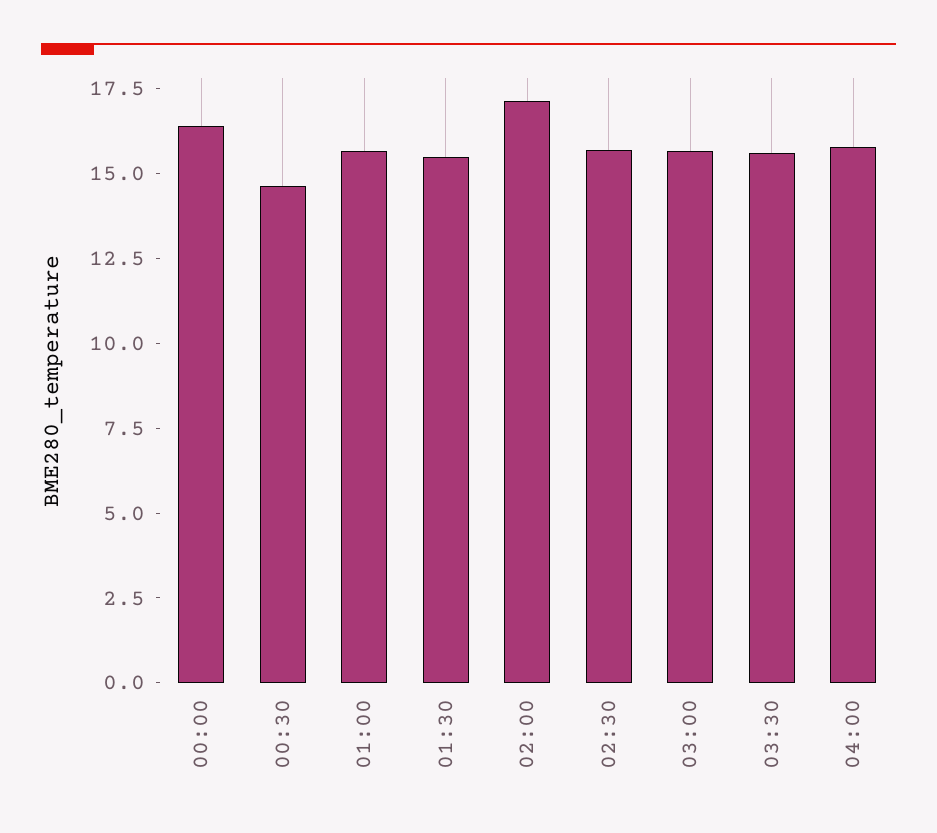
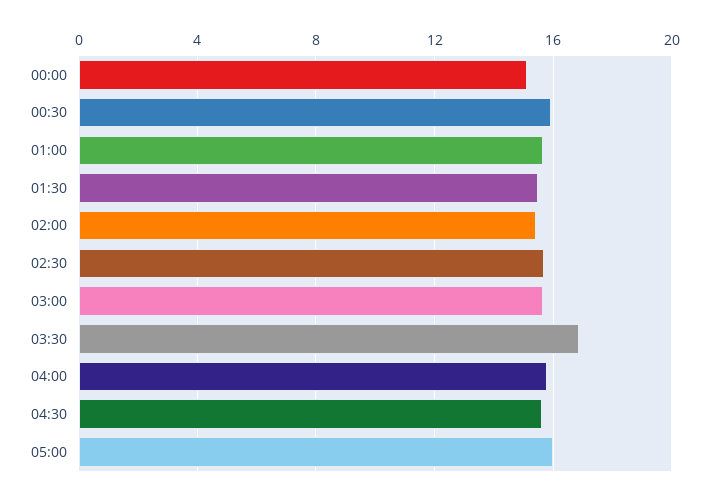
00:00: 16.5 -> 15
00:30: 14.5 -> 16
02:00: 17 -> 15.5
03:30: 15.5 -> 17
04:30: none -> 15.5
05:00: none -> 16

